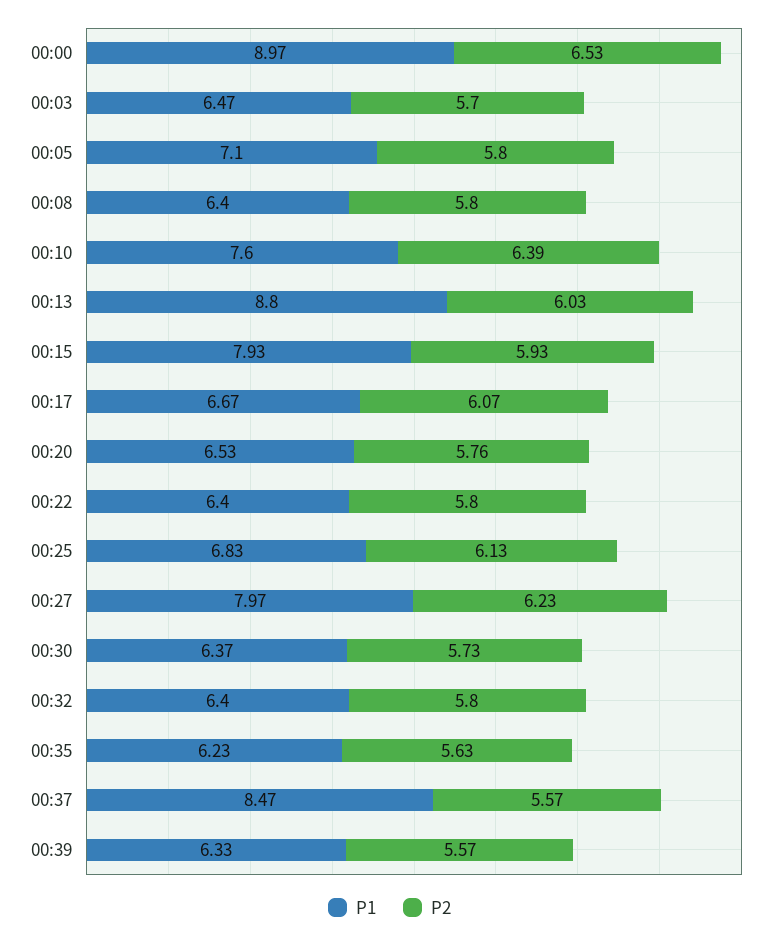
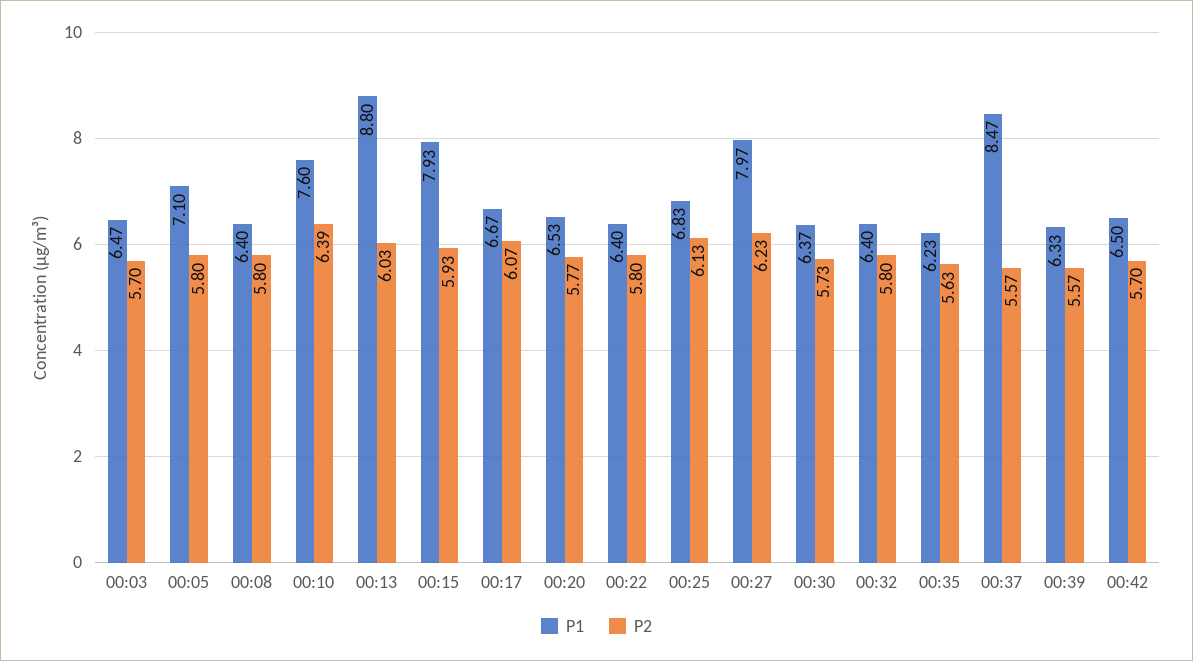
P1, 00:00: 8.97 -> none
P2, 00:00: 6.53 -> none
P2, 00:20: 5.76 -> 5.77
P1, 00:42: none -> 6.5
P2, 00:42: none -> 5.7

